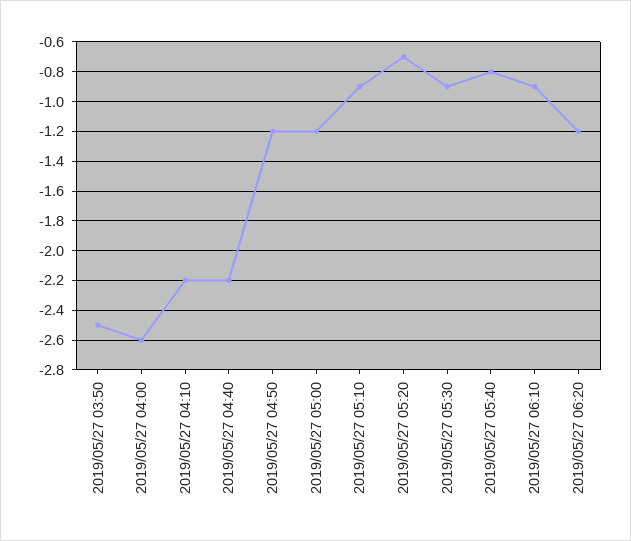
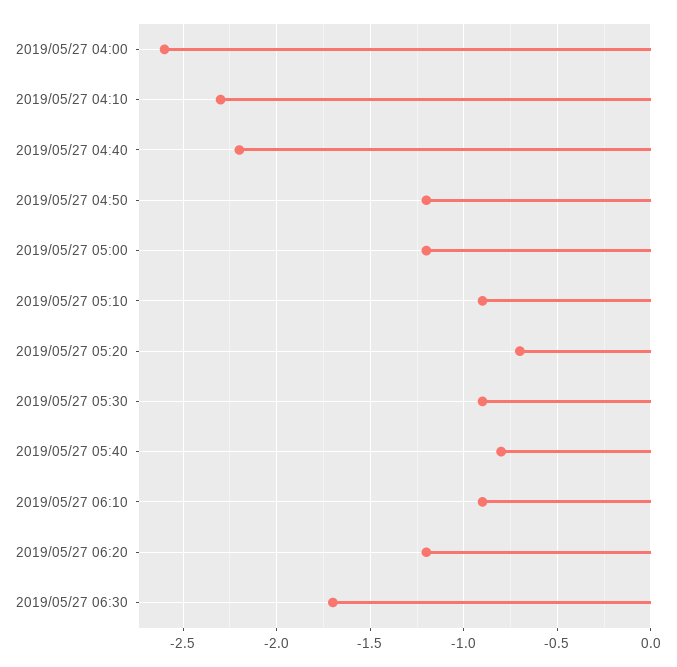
2019/05/27 03:50: -2.5 -> none
2019/05/27 04:10: -2.2 -> -2.3
2019/05/27 06:30: none -> -1.7

